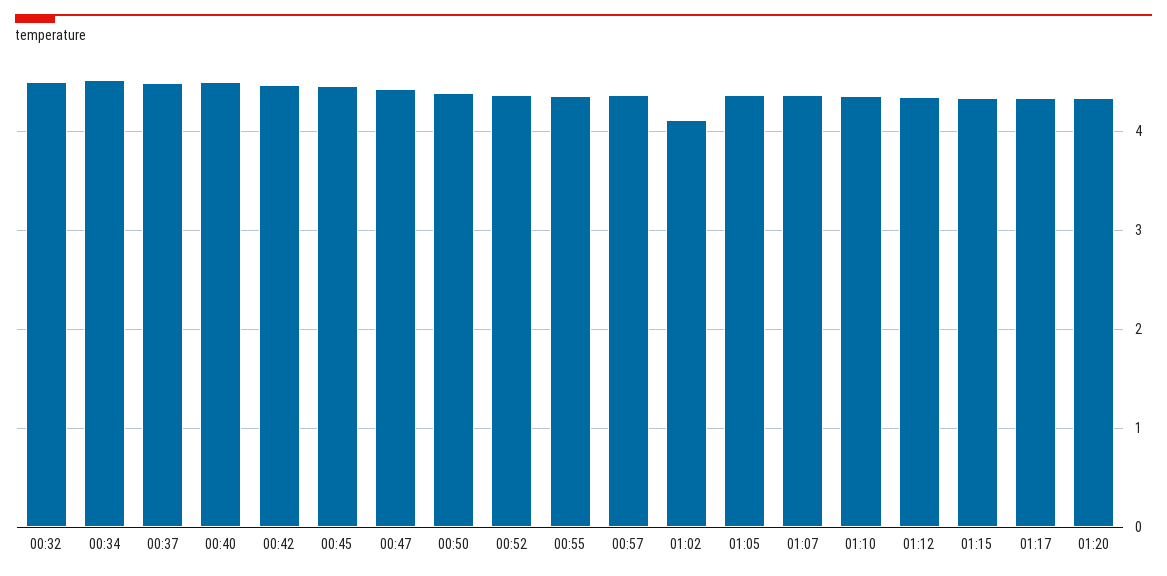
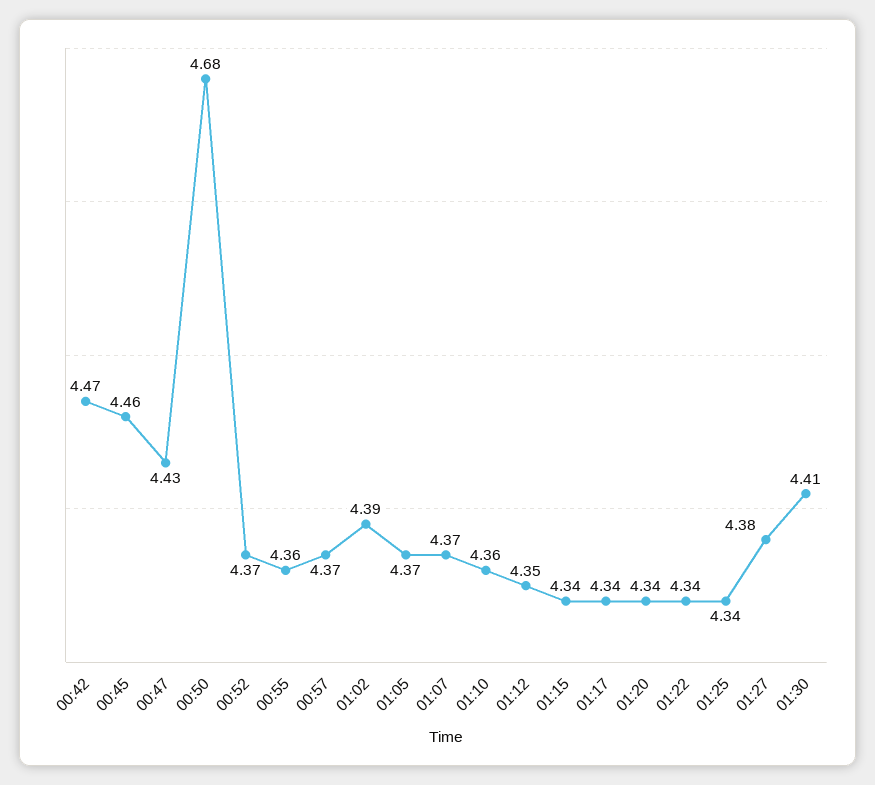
00:32: 4.5 -> none
00:34: 4.5 -> none
00:37: 4.5 -> none
00:40: 4.5 -> none
00:50: 4.4 -> 4.68
01:02: 4.1 -> 4.39
01:22: none -> 4.34
01:25: none -> 4.34
01:27: none -> 4.38
01:30: none -> 4.41

